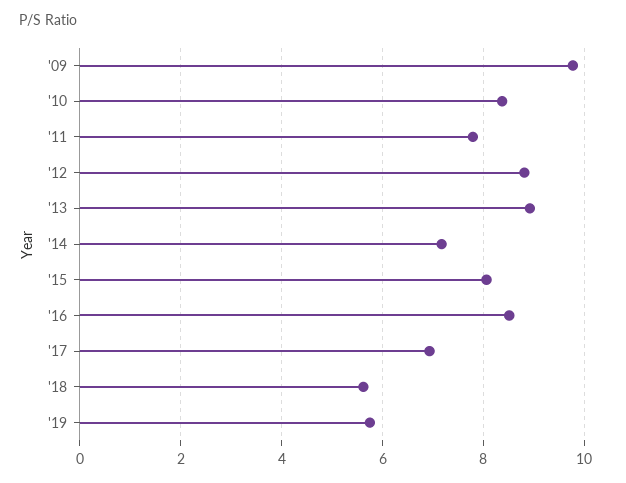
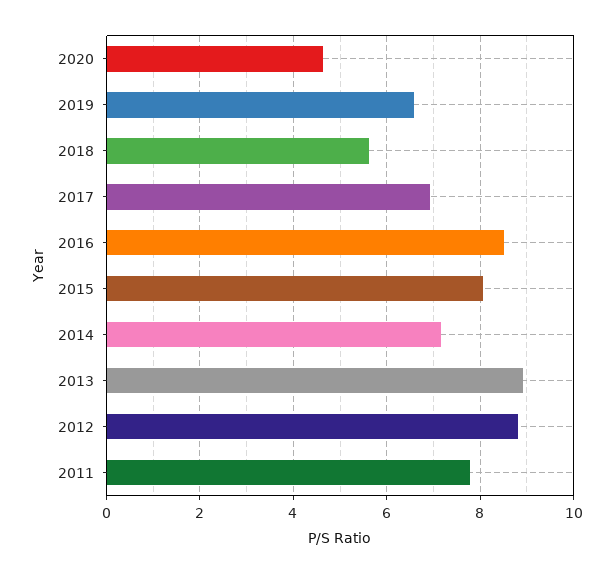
'09: 9.8 -> none
'10: 8.4 -> none
'19: 5.8 -> 6.6
2020: none -> 4.6

